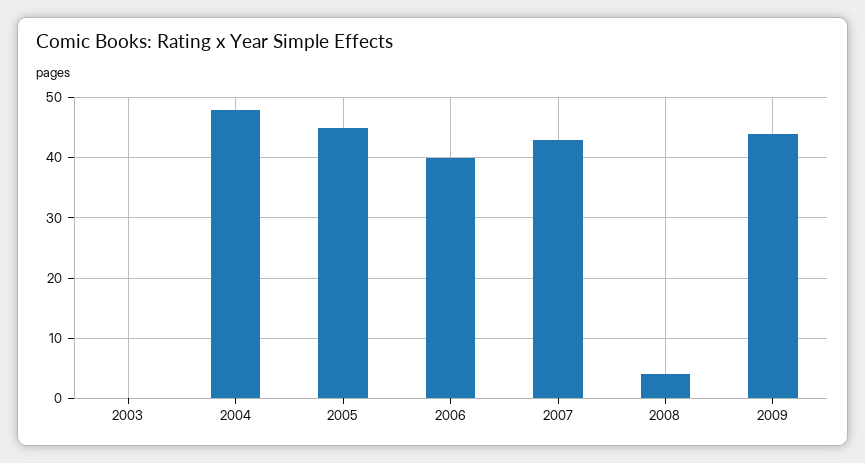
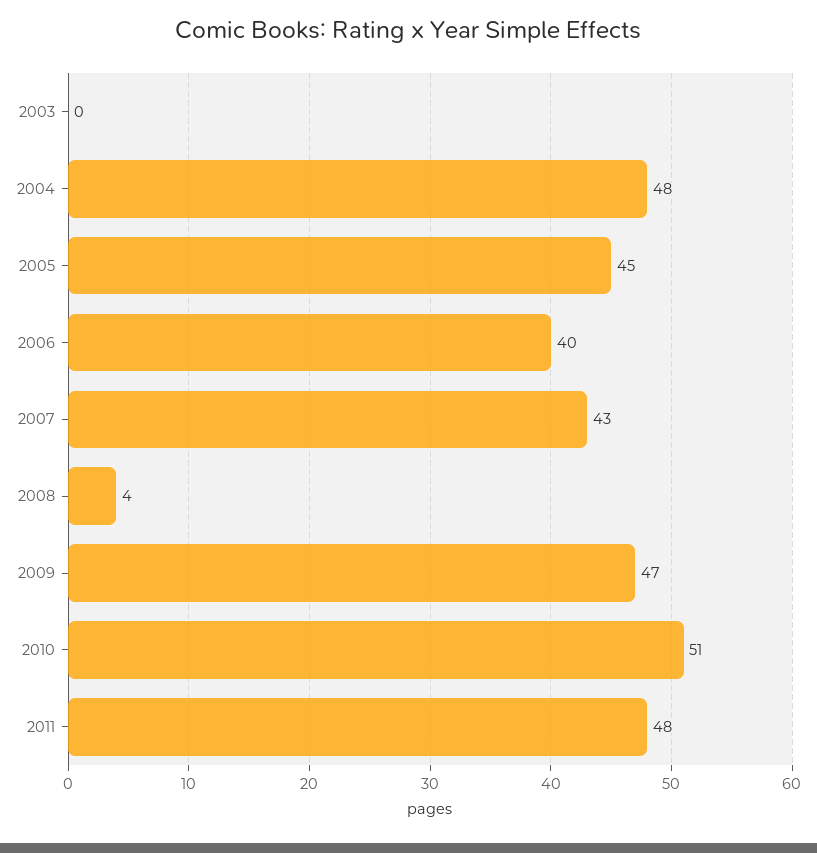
2009: 44 -> 47
2010: none -> 51
2011: none -> 48

